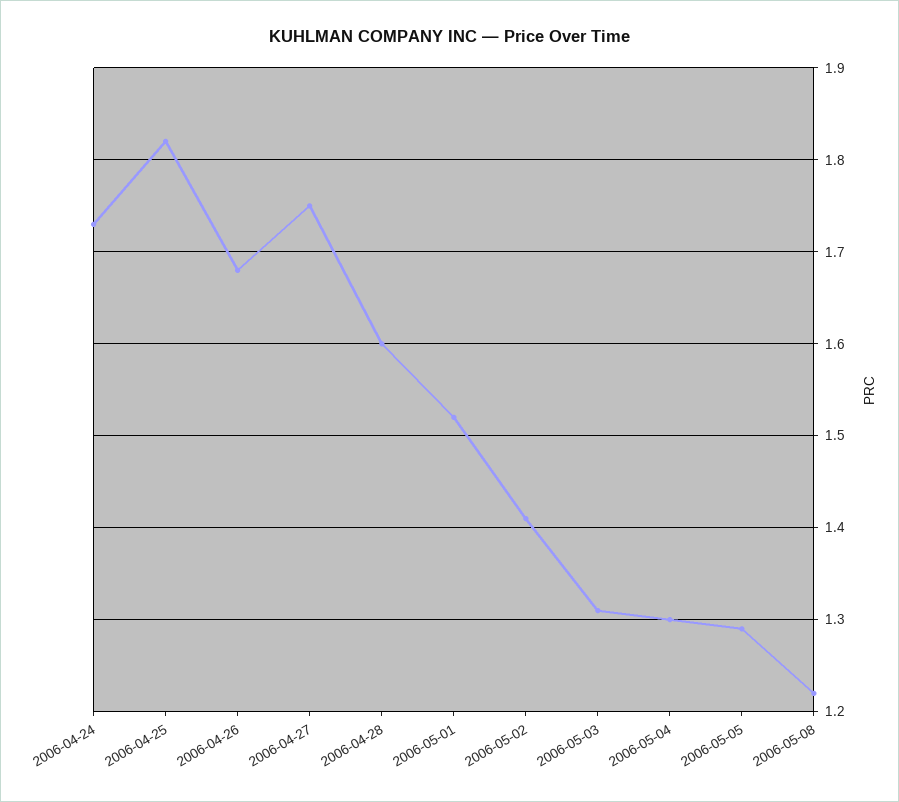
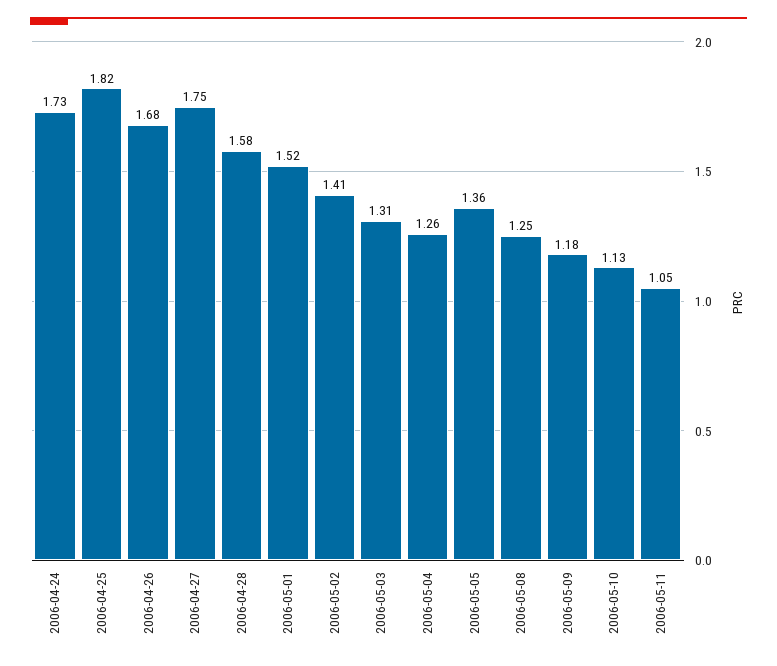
2006-04-28: 1.6 -> 1.58
2006-05-04: 1.3 -> 1.26
2006-05-05: 1.29 -> 1.36
2006-05-08: 1.22 -> 1.25
2006-05-09: none -> 1.18
2006-05-10: none -> 1.13
2006-05-11: none -> 1.05

